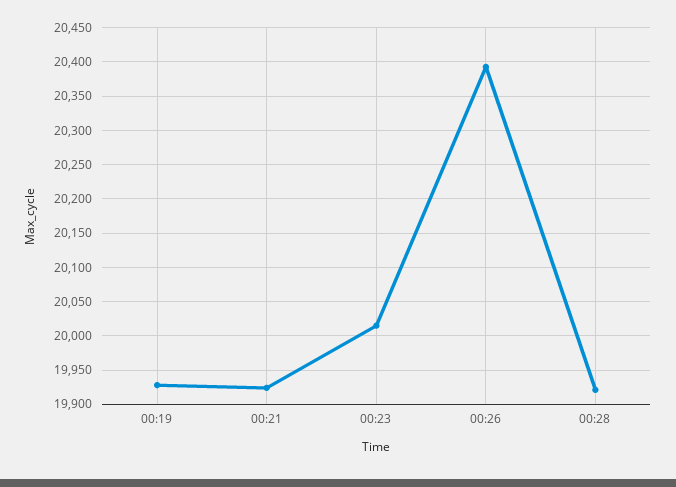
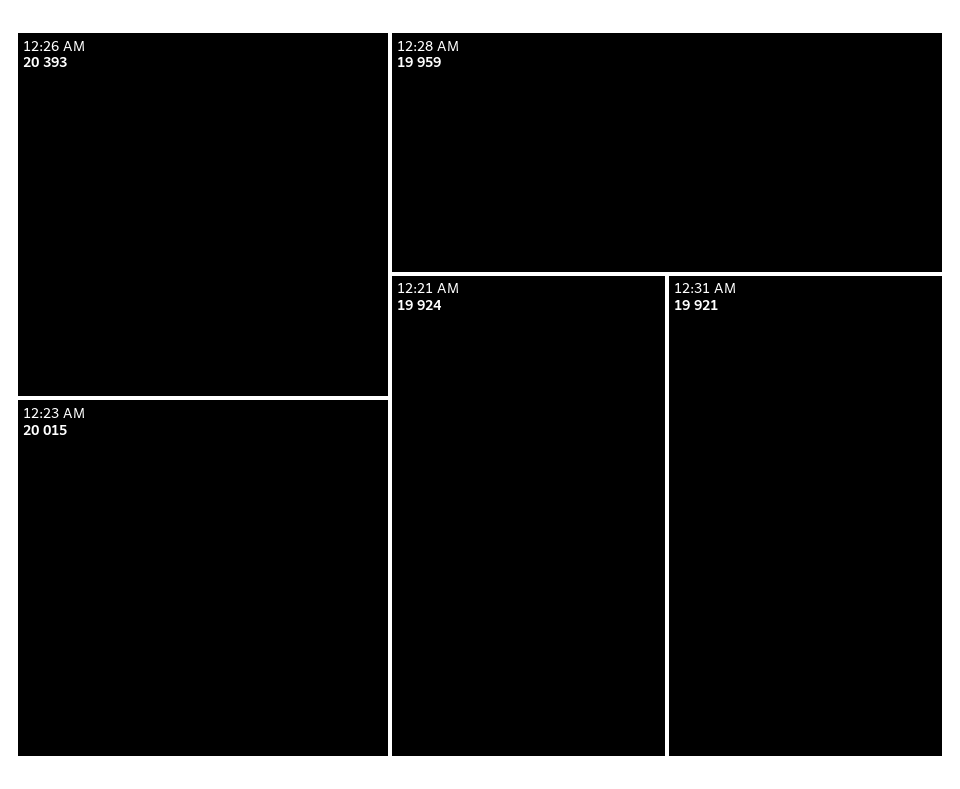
00:19: 19930 -> none
00:28: 19920 -> 19959
12:31 AM: none -> 19921

